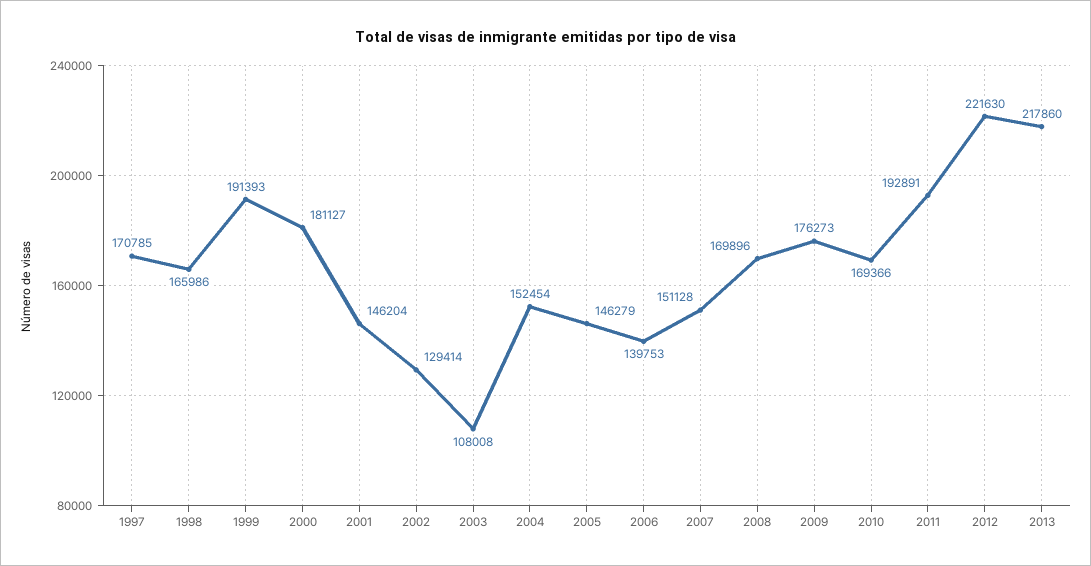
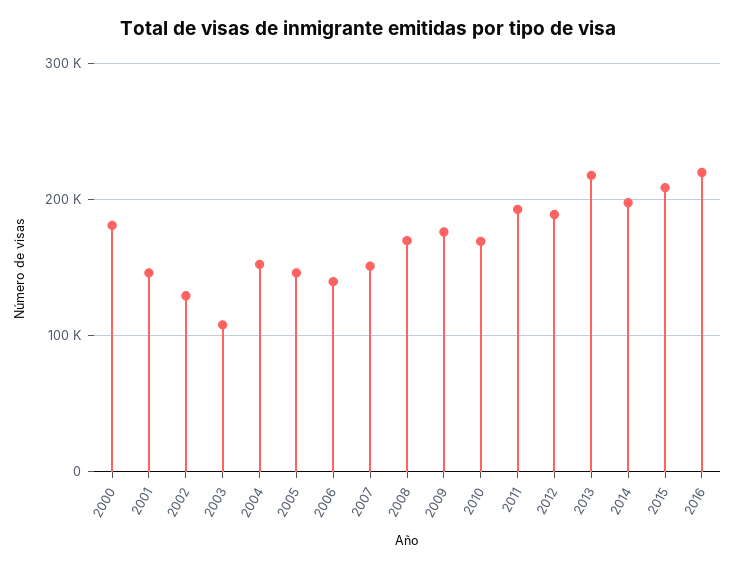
1997: 170785 -> none
1998: 165986 -> none
1999: 191393 -> none
2012: 221630 -> 190000
2014: none -> 200000
2015: none -> 210000
2016: none -> 220000

